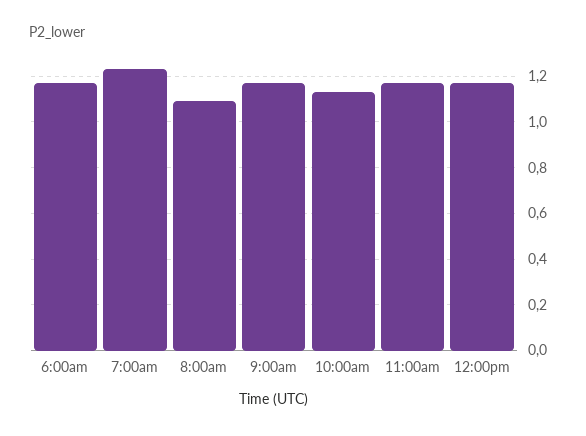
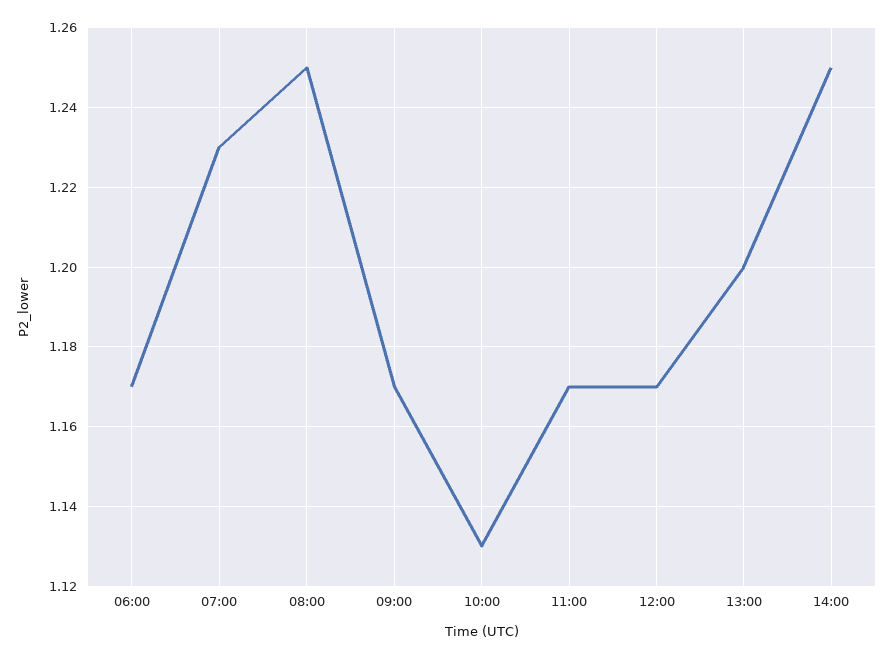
8:00am: 1.1 -> 1.25
13:00: none -> 1.2
14:00: none -> 1.25

